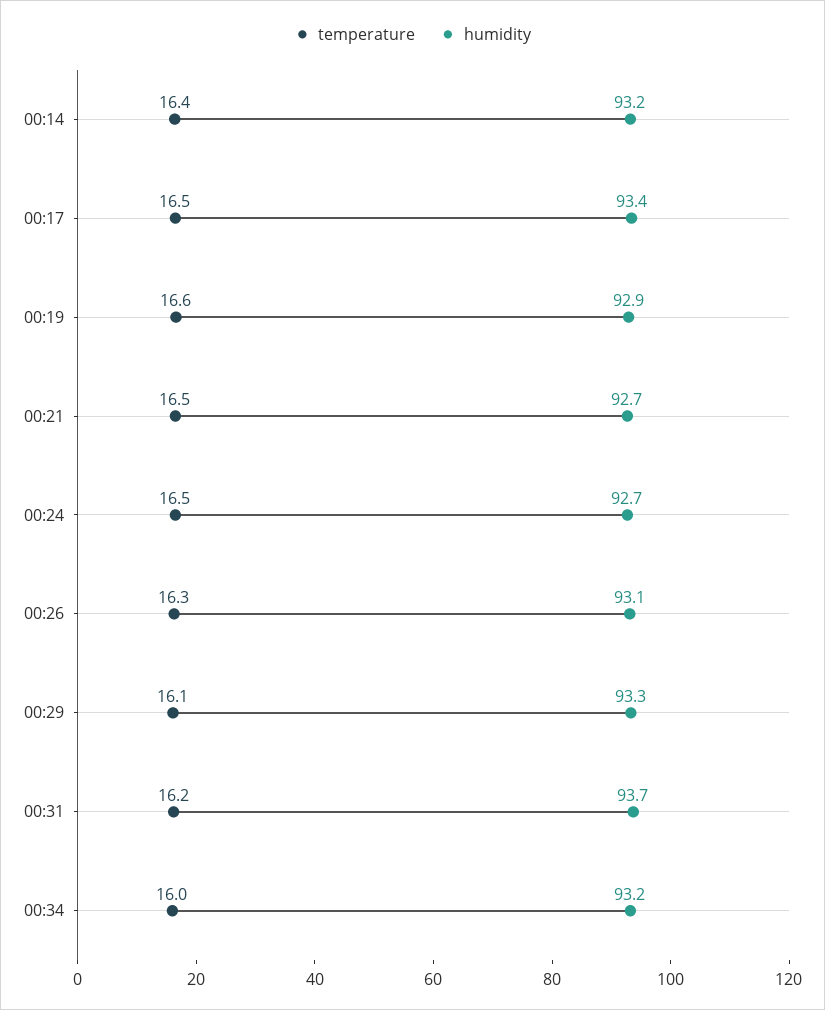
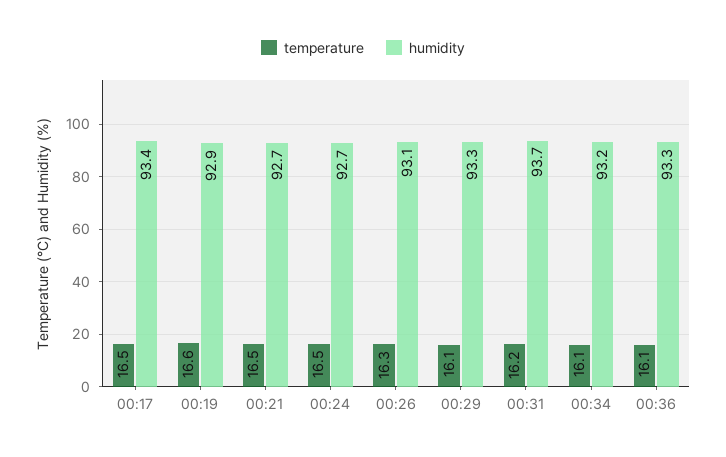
temperature, 00:14: 16.4 -> none
humidity, 00:14: 93.2 -> none
temperature, 00:34: 16 -> 16.1
temperature, 00:36: none -> 16.1
humidity, 00:36: none -> 93.3

